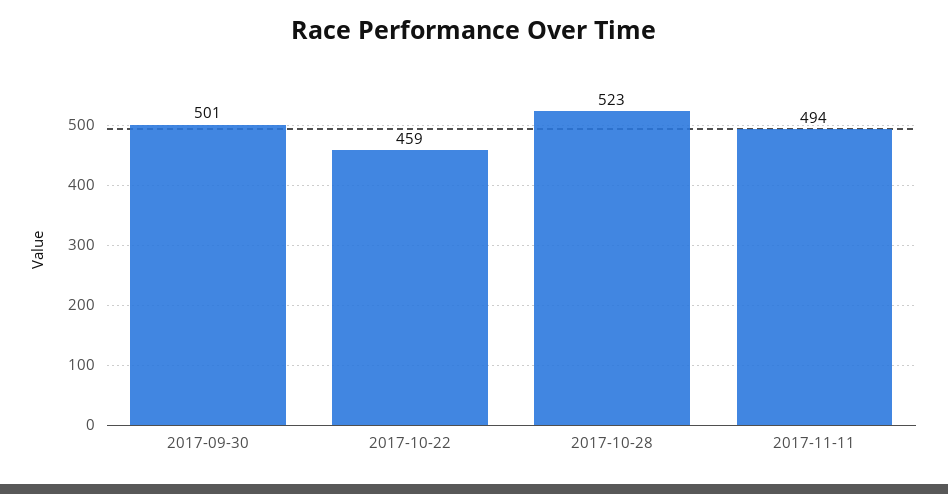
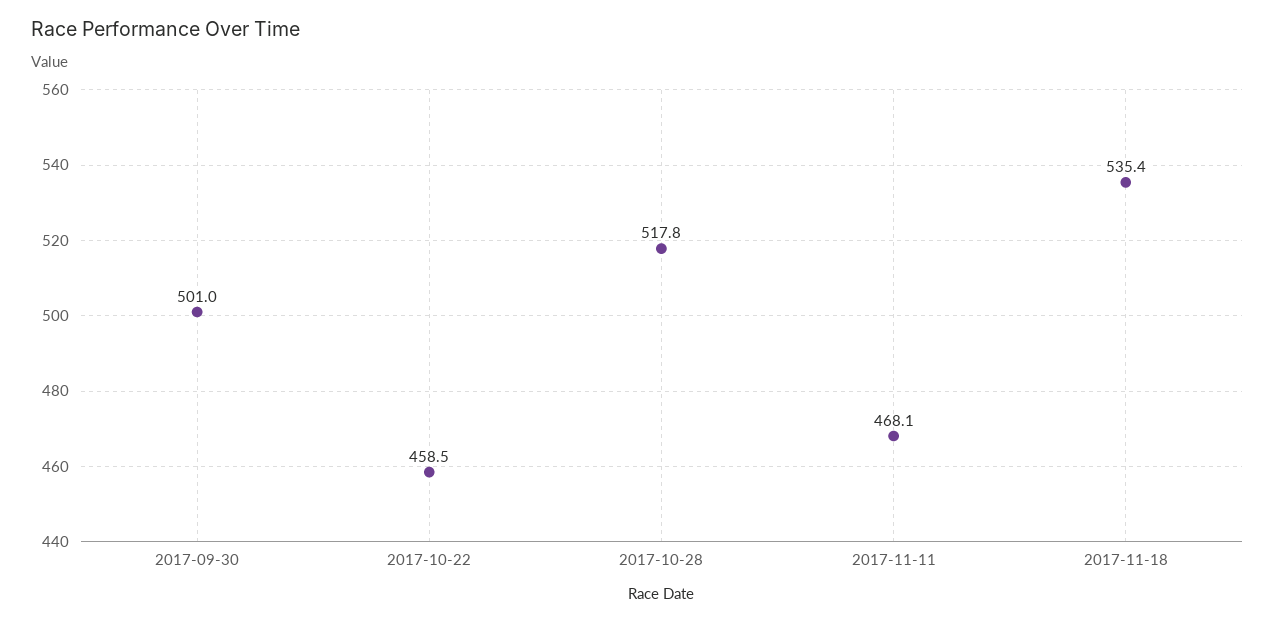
2017-10-28: 523 -> 517.8
2017-11-11: 494 -> 468.1
2017-11-18: none -> 535.4

